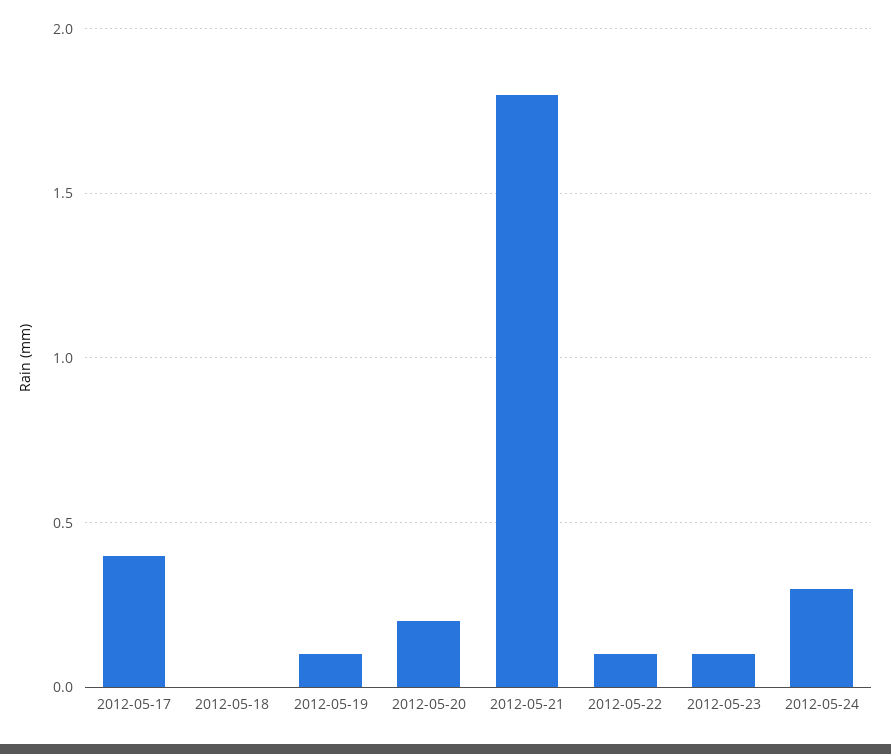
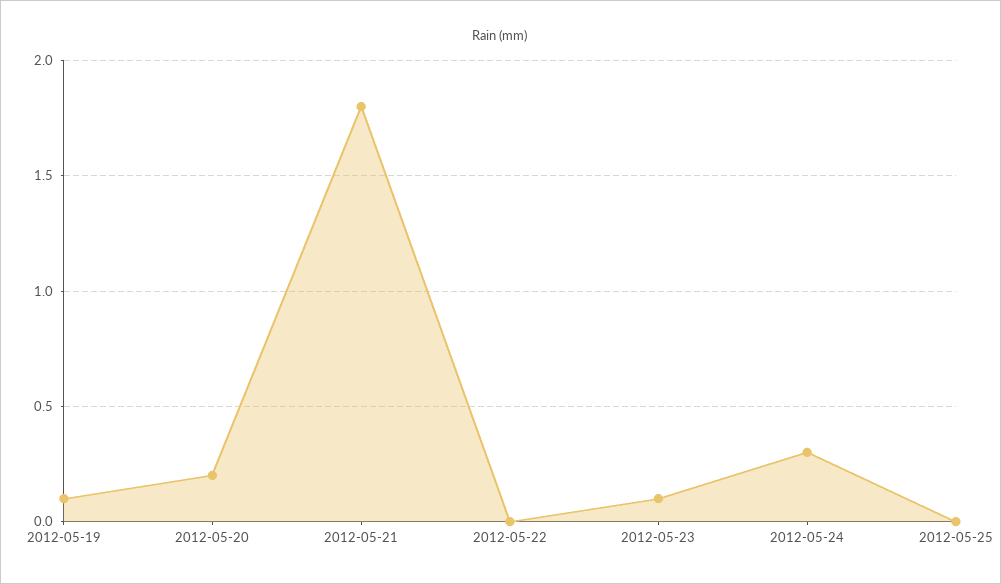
2012-05-17: 0.4 -> none
2012-05-18: 0 -> none
2012-05-22: 0.1 -> 0
2012-05-25: none -> 0

